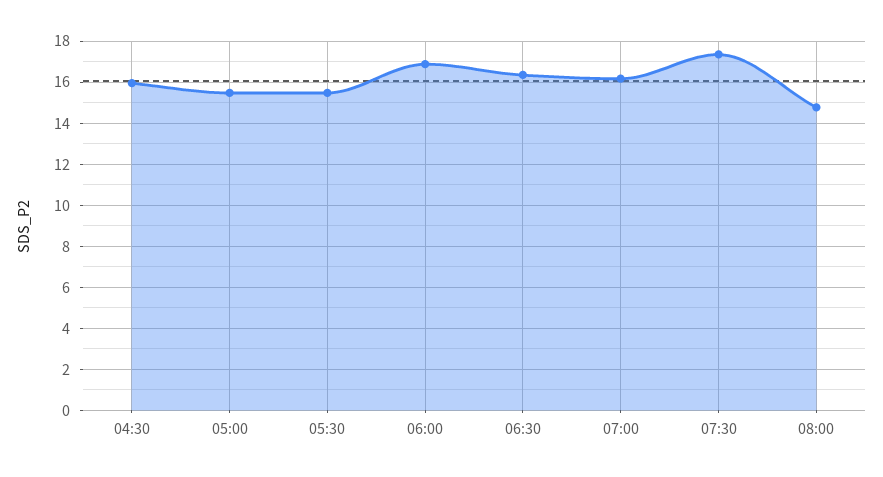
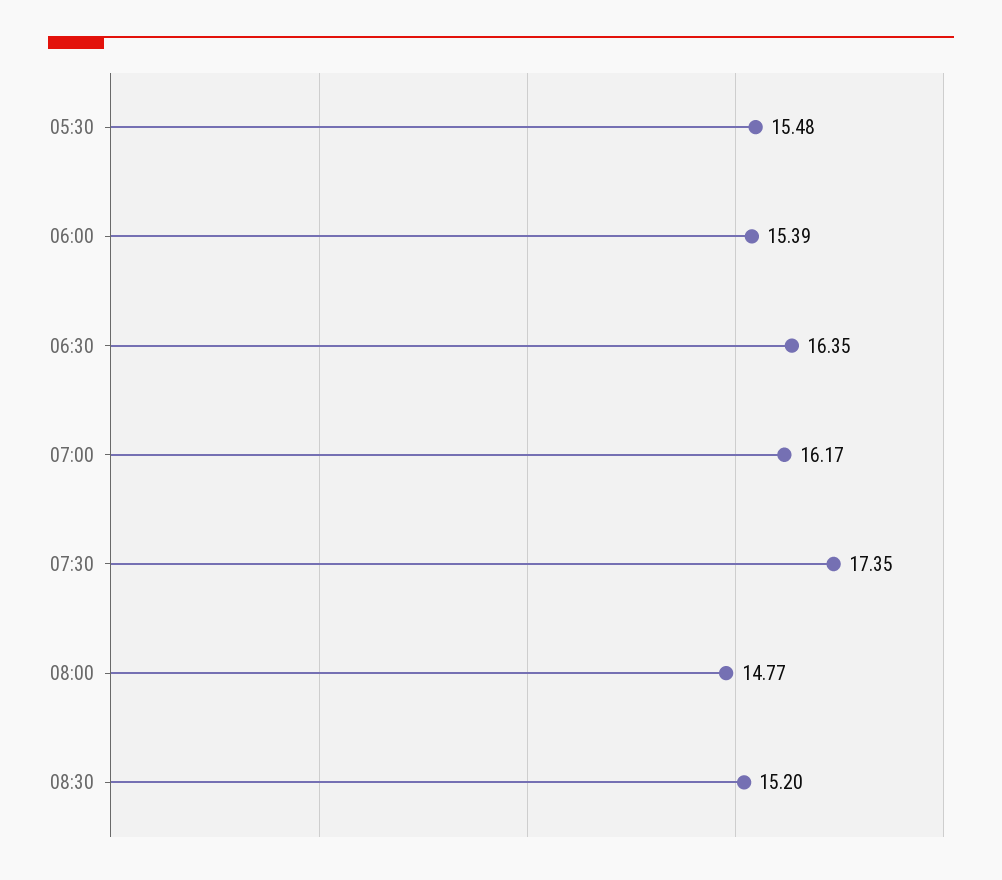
04:30: 16 -> none
05:00: 15.5 -> none
06:00: 17 -> 15.39
08:30: none -> 15.2

